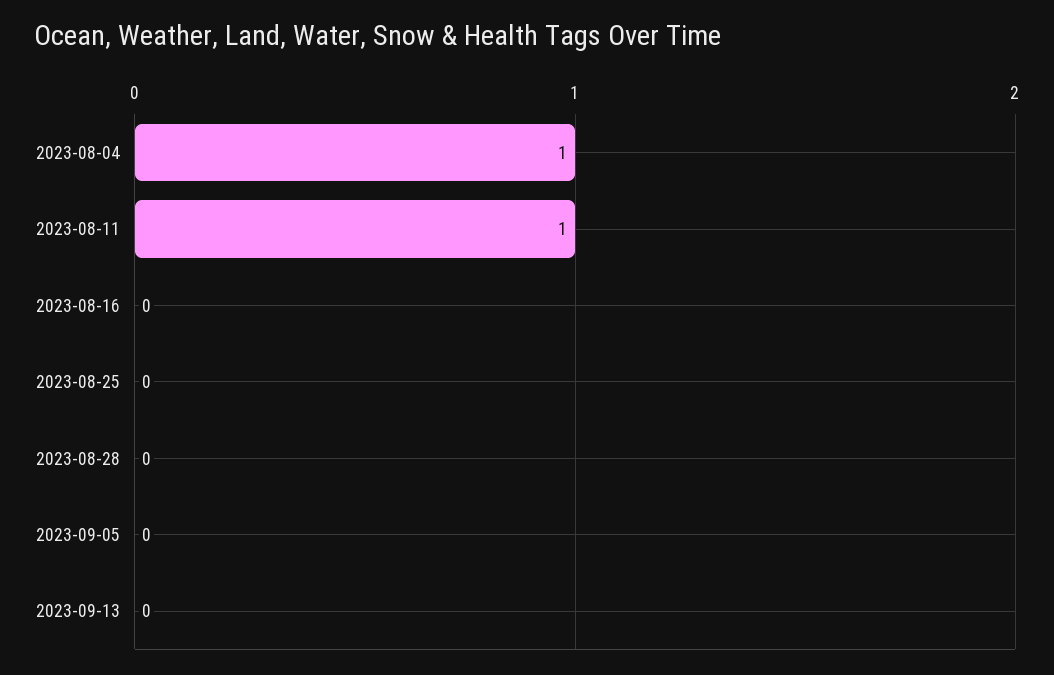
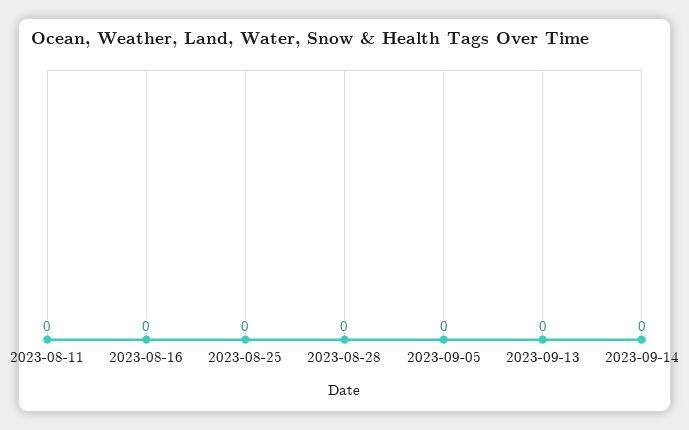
2023-08-04: 1 -> none
2023-08-11: 1 -> 0
2023-09-14: none -> 0

